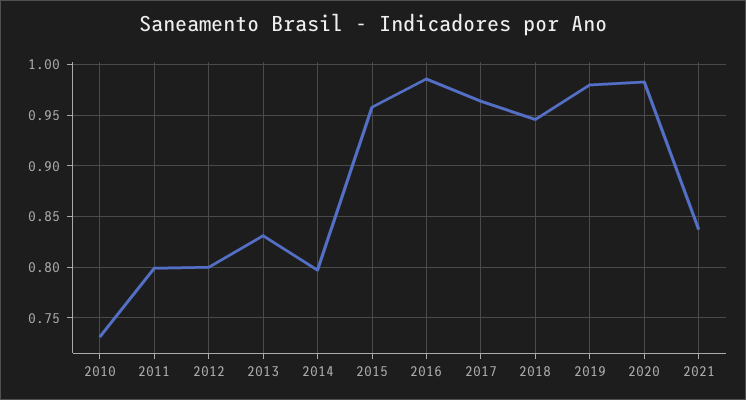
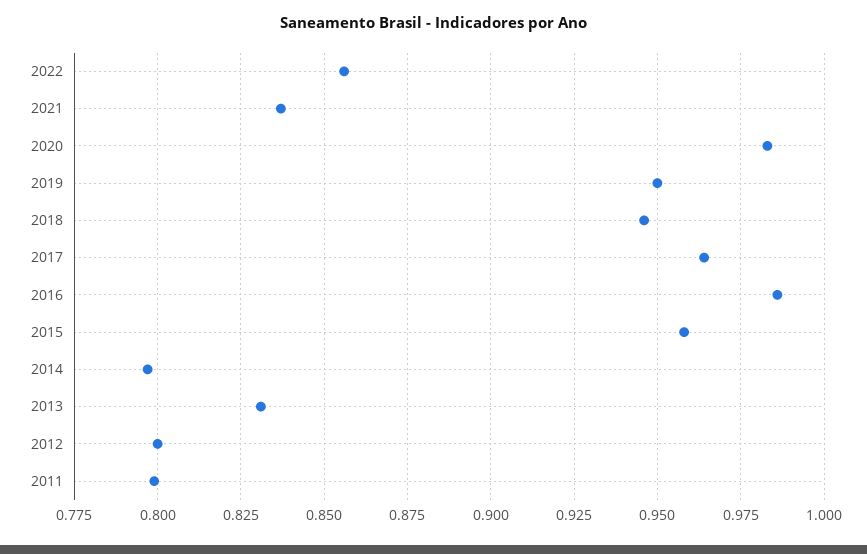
2010: 0.73 -> none
2019: 0.98 -> 0.95
2022: none -> 0.855

